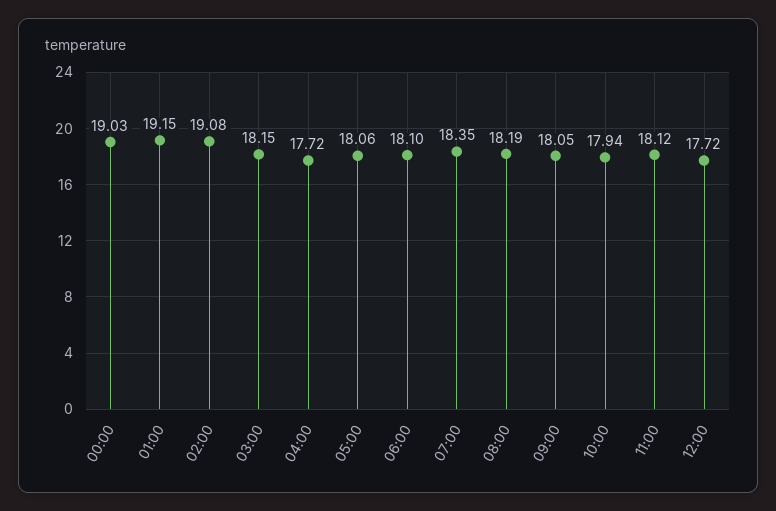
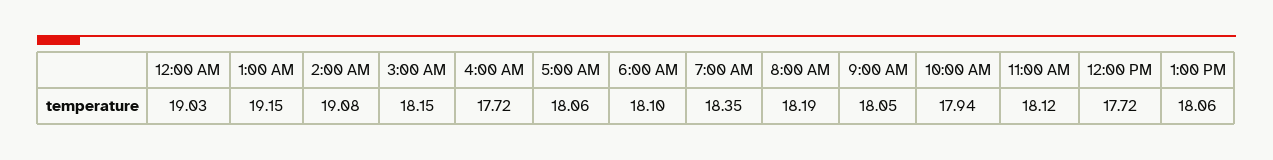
1:00 PM: none -> 18.06

